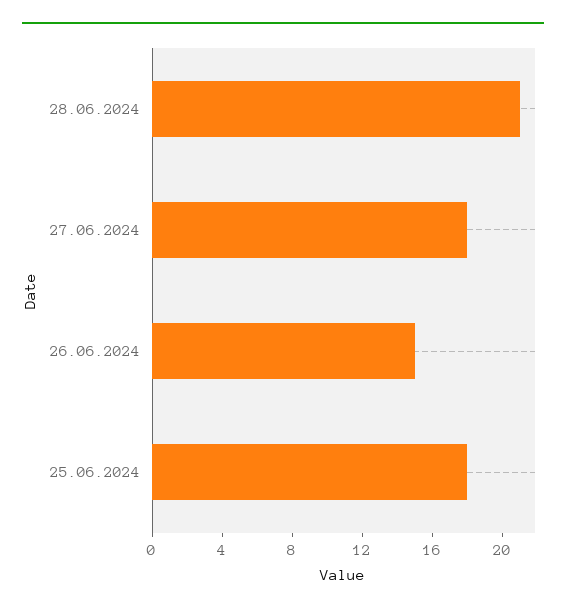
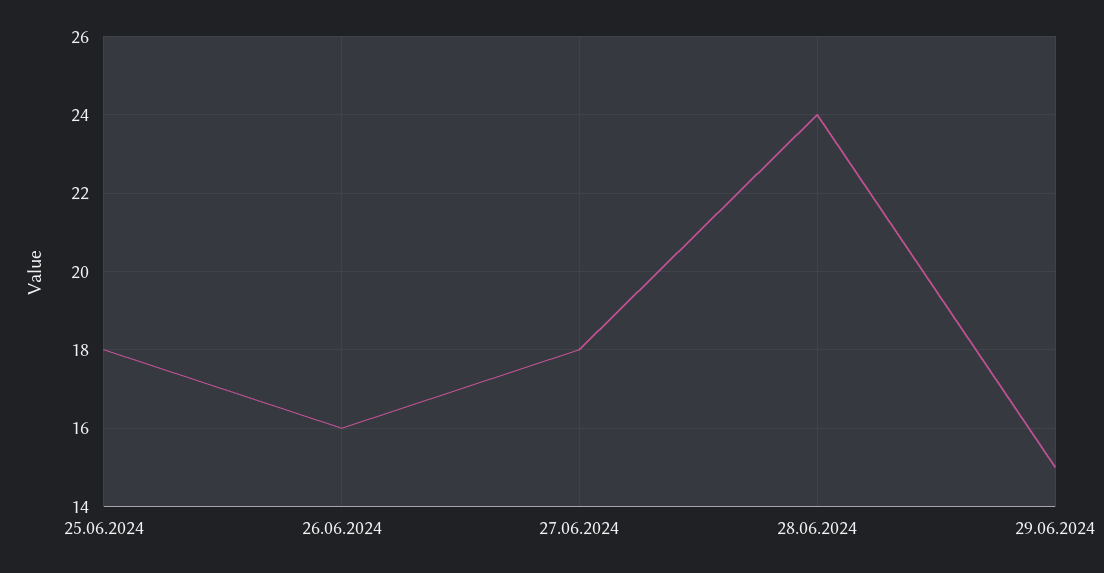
28.06.2024: 21 -> 24
26.06.2024: 15 -> 16
29.06.2024: none -> 15

